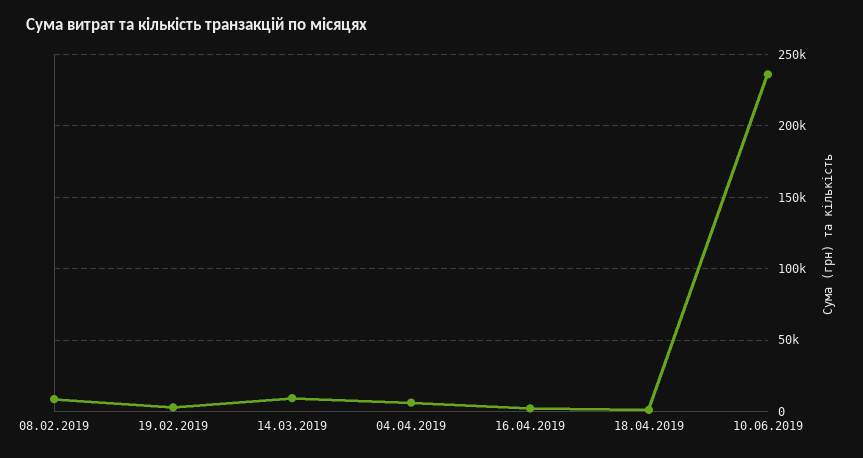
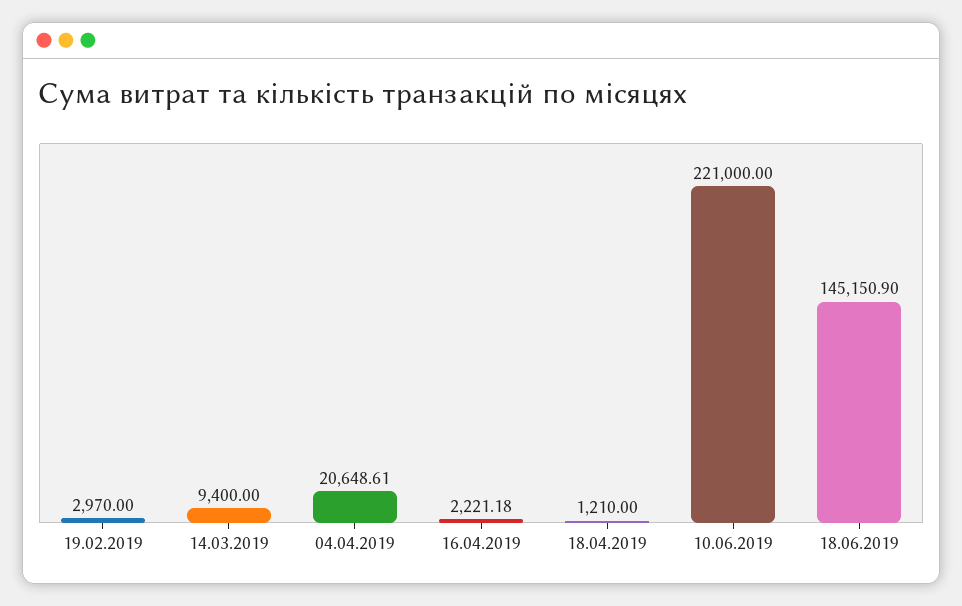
08.02.2019: 10000 -> none
04.04.2019: 5000 -> 20648.61
10.06.2019: 235000 -> 221000
18.06.2019: none -> 145150.9

